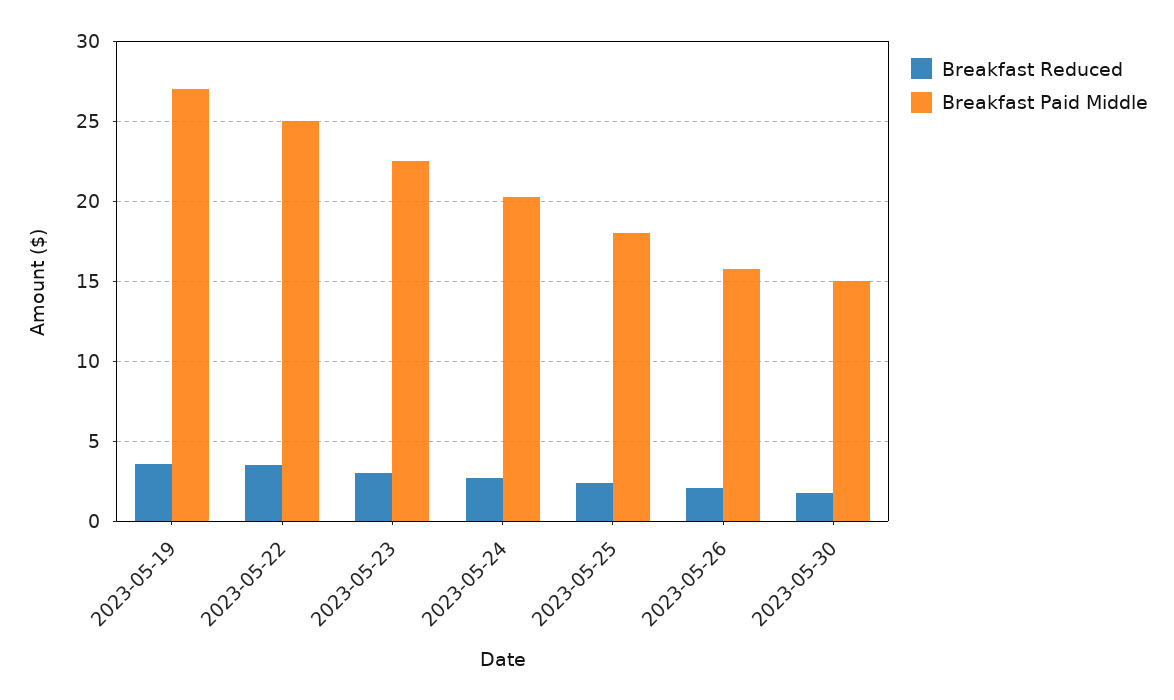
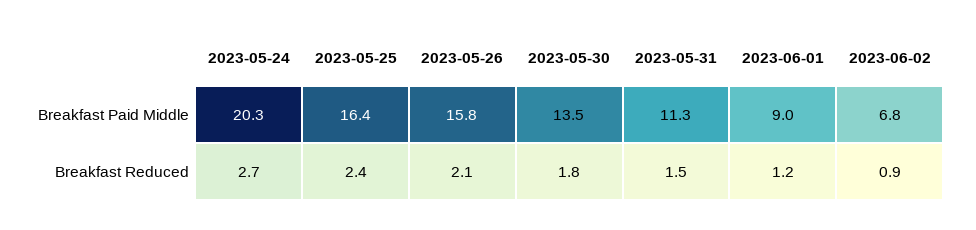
Breakfast Reduced, 2023-05-19: 3.5 -> none
Breakfast Paid Middle, 2023-05-19: 27 -> none
Breakfast Reduced, 2023-05-22: 3.5 -> none
Breakfast Paid Middle, 2023-05-22: 25 -> none
Breakfast Reduced, 2023-05-23: 3 -> none
Breakfast Paid Middle, 2023-05-23: 22.5 -> none
Breakfast Paid Middle, 2023-05-25: 18 -> 16.4
Breakfast Paid Middle, 2023-05-30: 15 -> 13.5
Breakfast Paid Middle, 2023-05-31: none -> 11.3
Breakfast Paid Middle, 2023-06-01: none -> 9
Breakfast Paid Middle, 2023-06-02: none -> 6.8
Breakfast Reduced, 2023-05-31: none -> 1.5
Breakfast Reduced, 2023-06-01: none -> 1.2
Breakfast Reduced, 2023-06-02: none -> 0.9

